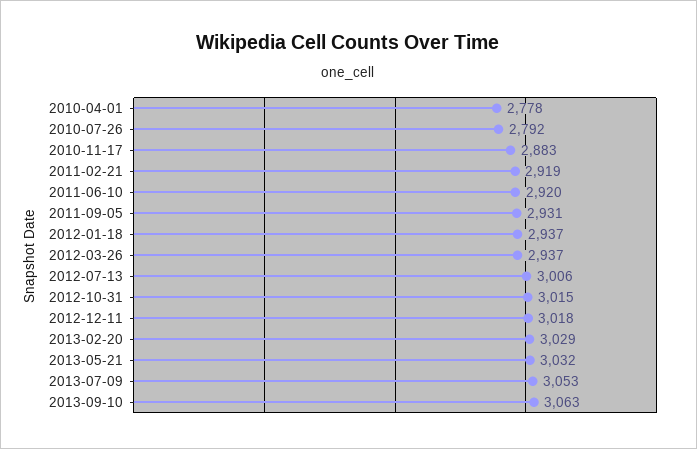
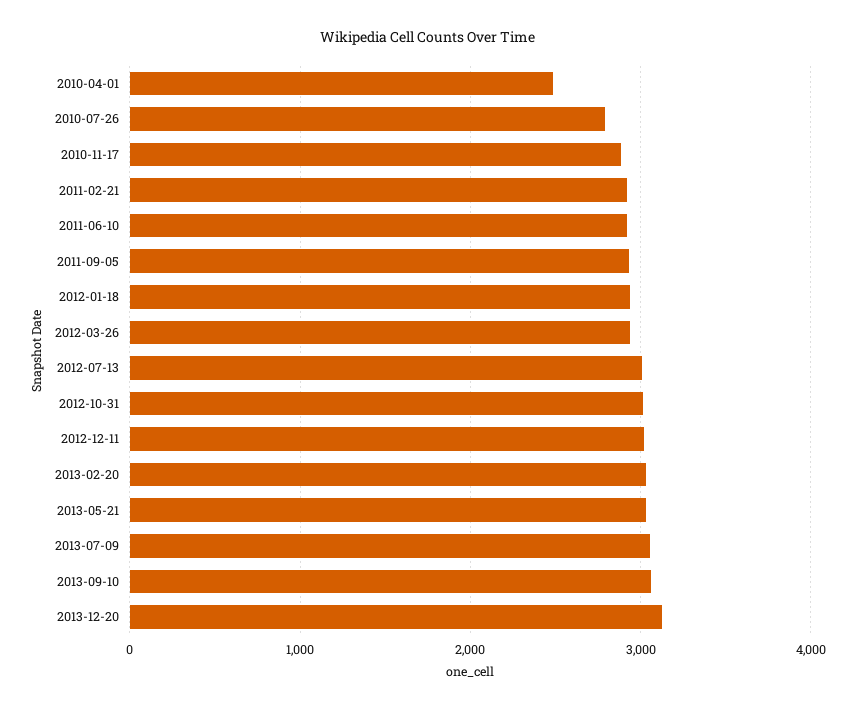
2010-04-01: 2778 -> 2500
2013-12-20: none -> 3100

